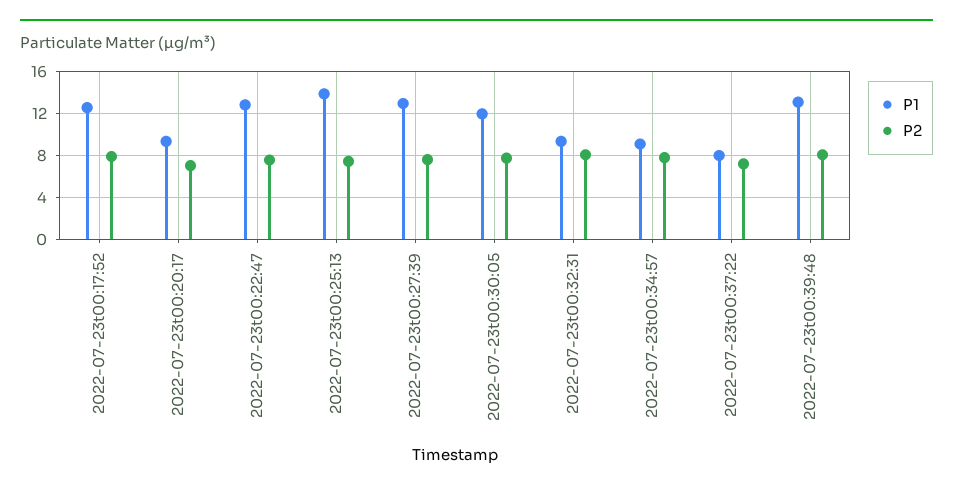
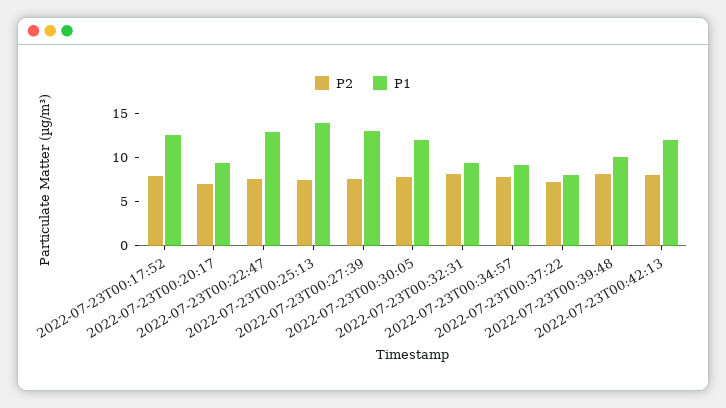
P1, 2022-07-23t00:39:48: 13 -> 10
P2, 2022-07-23T00:42:13: none -> 8
P1, 2022-07-23T00:42:13: none -> 12

